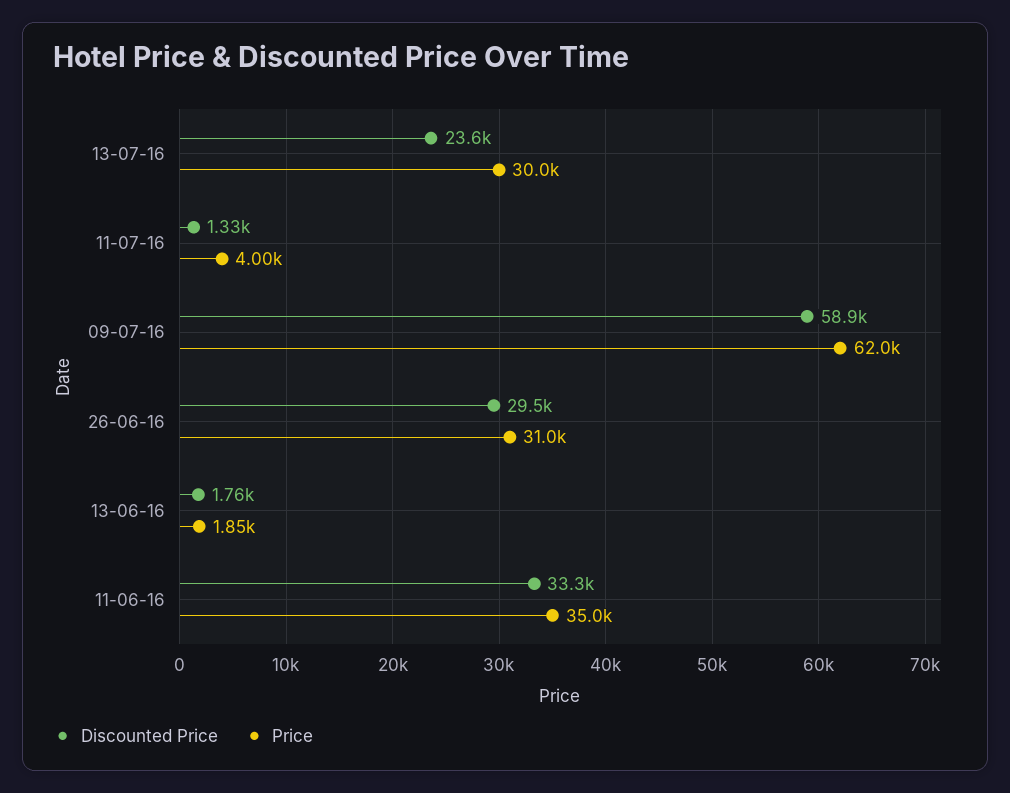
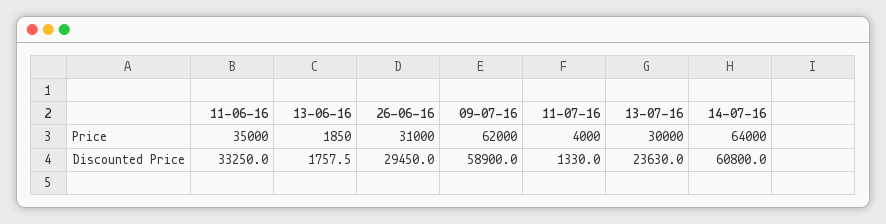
Price, 14-07-16: none -> 64000
Discounted Price, 14-07-16: none -> 60800

